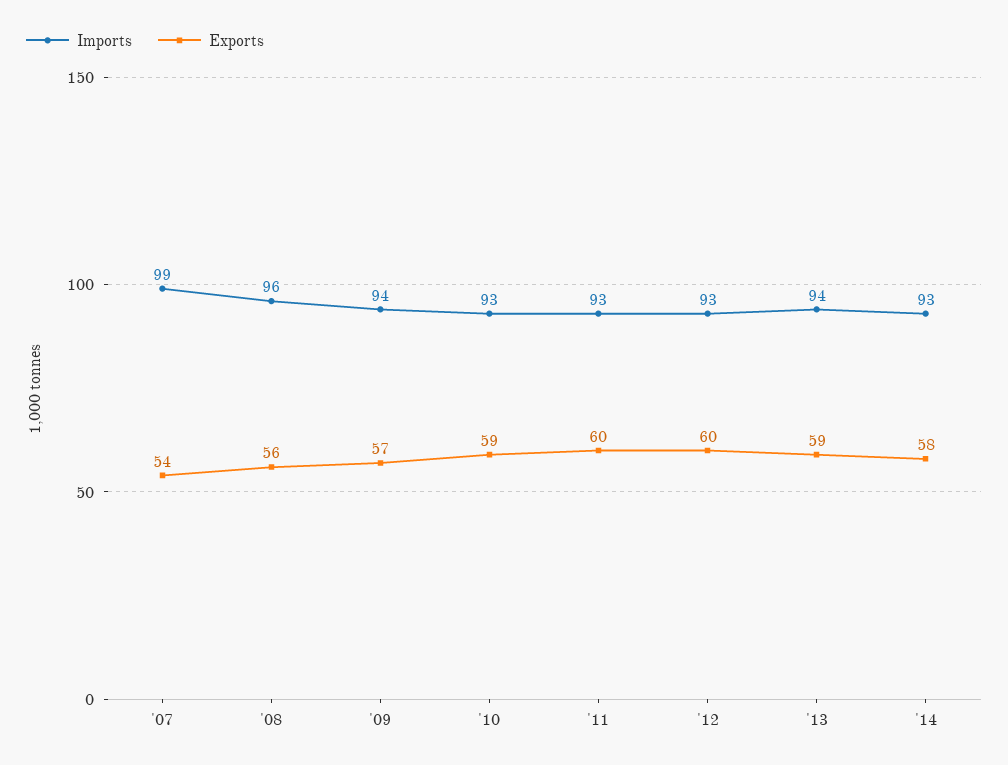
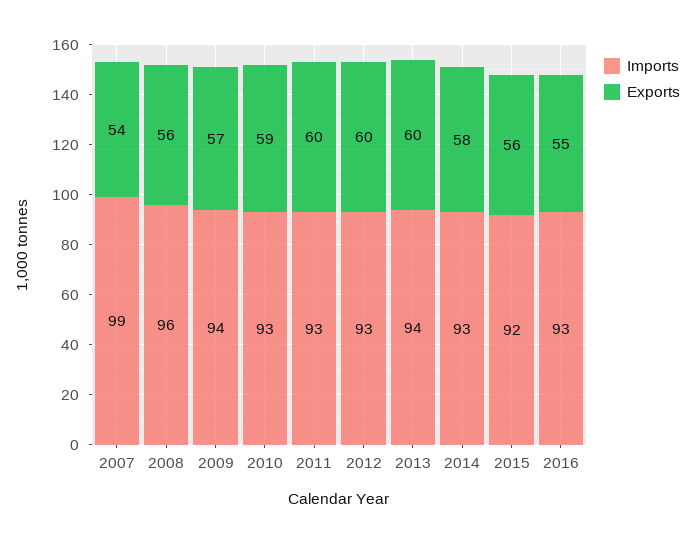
Exports, '13: 59 -> 60
Imports, 2015: none -> 92
Exports, 2015: none -> 56
Imports, 2016: none -> 93
Exports, 2016: none -> 55

